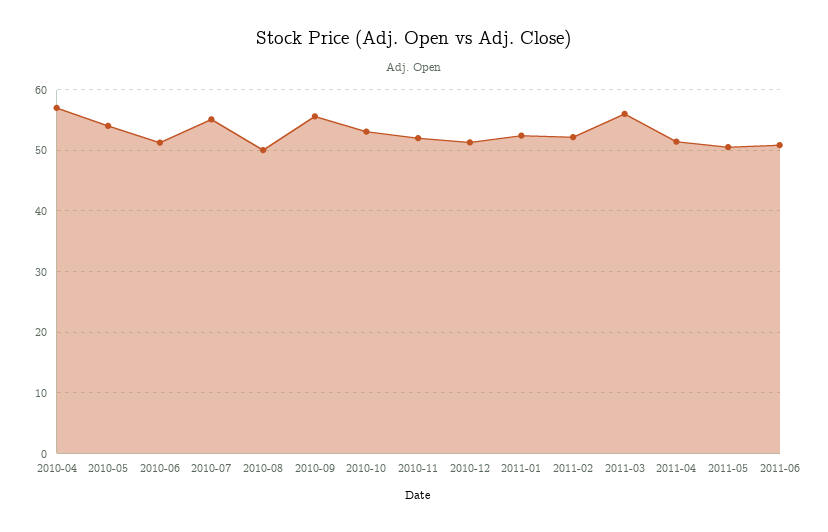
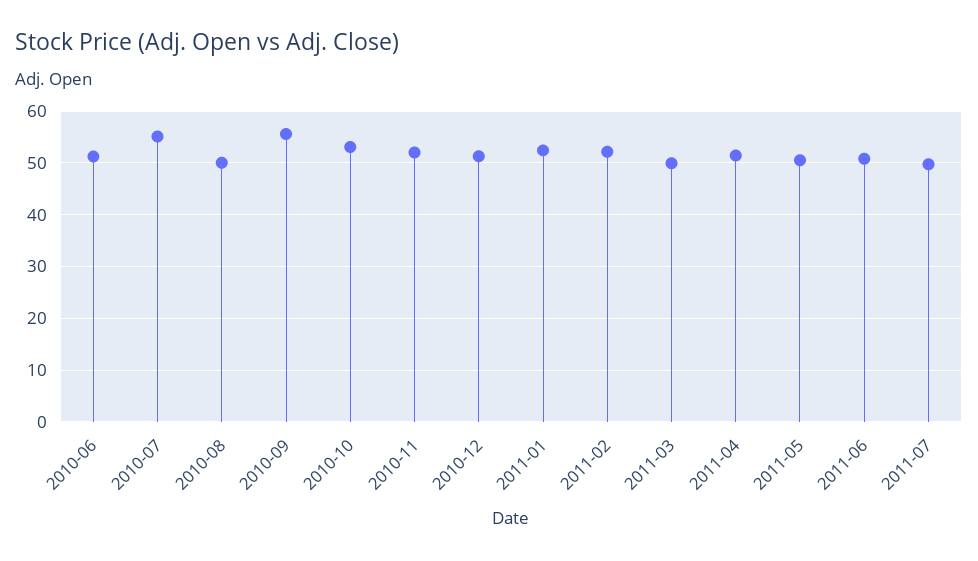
2010-04: 57 -> none
2010-05: 54 -> none
2011-03: 56 -> 50
2011-07: none -> 50

